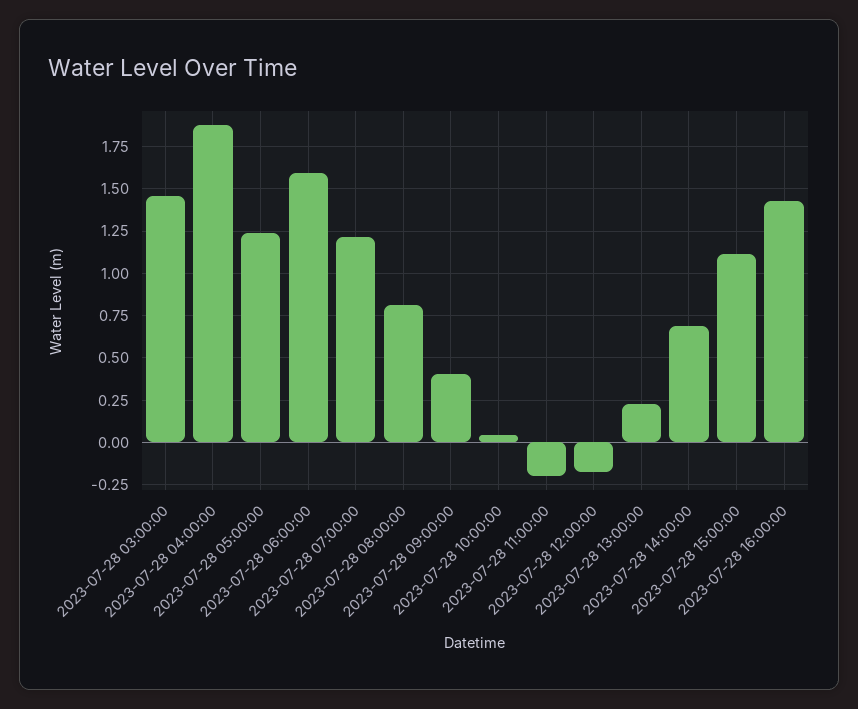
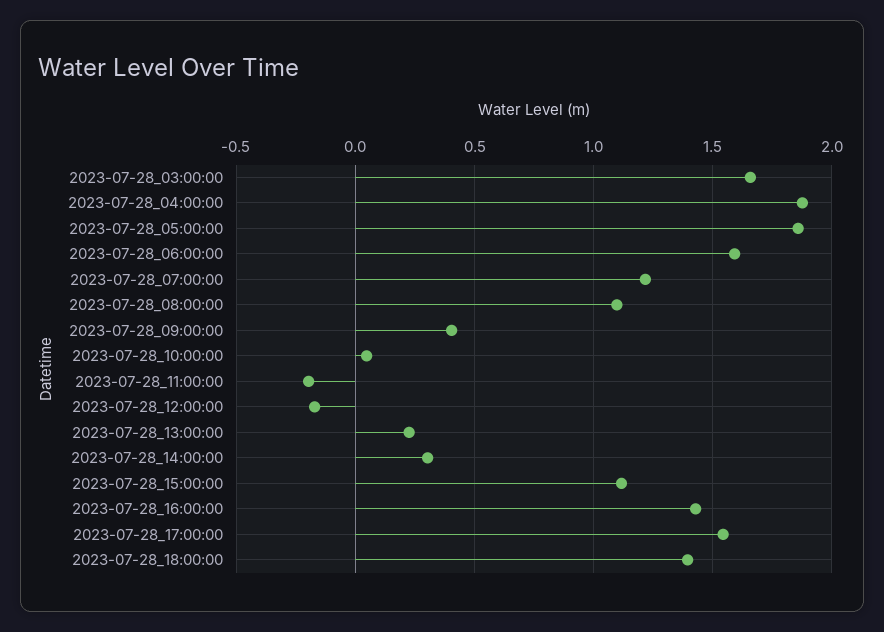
2023-07-28 03:00:00: 1.45 -> 1.65
2023-07-28 05:00:00: 1.25 -> 1.85
2023-07-28 08:00:00: 0.8 -> 1.1
2023-07-28 14:00:00: 0.7 -> 0.3
2023-07-28_17:00:00: none -> 1.55
2023-07-28_18:00:00: none -> 1.4

